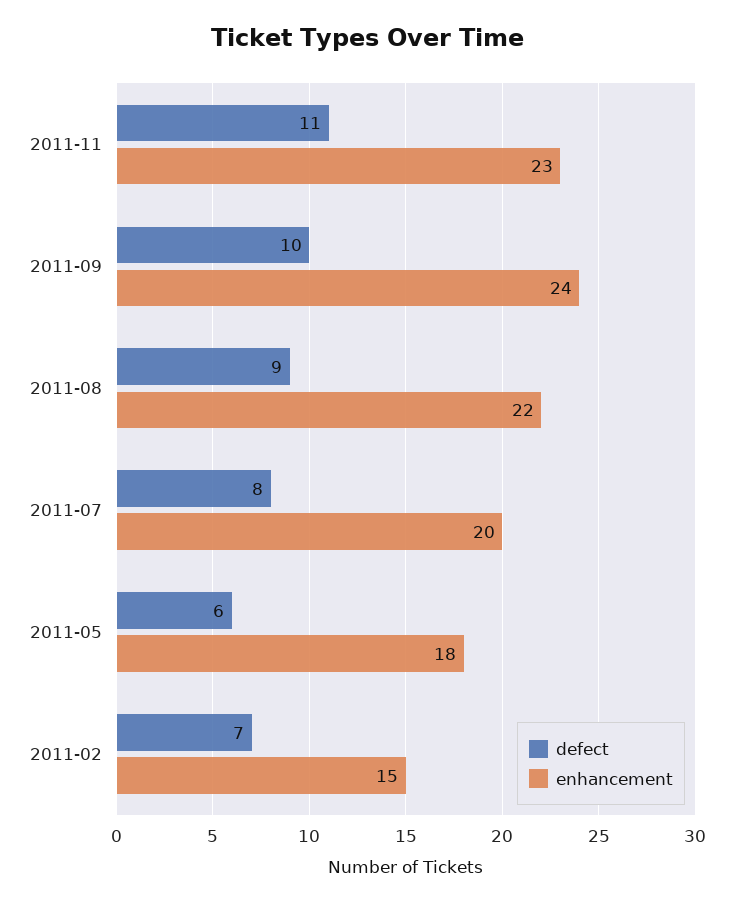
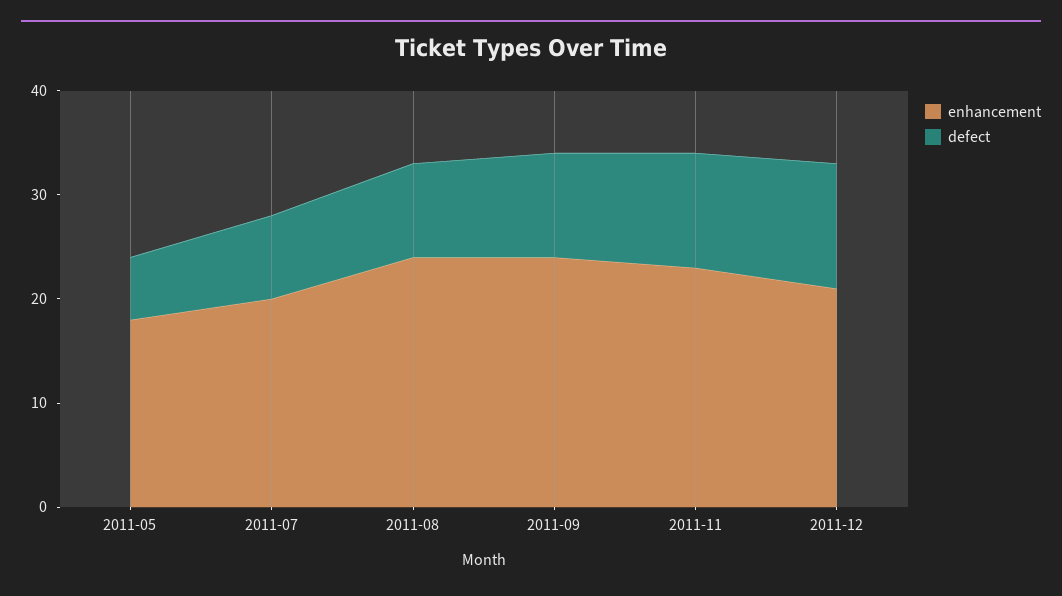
enhancement, 2011-08: 22 -> 24
defect, 2011-02: 7 -> none
enhancement, 2011-02: 15 -> none
enhancement, 2011-12: none -> 21
defect, 2011-12: none -> 12

